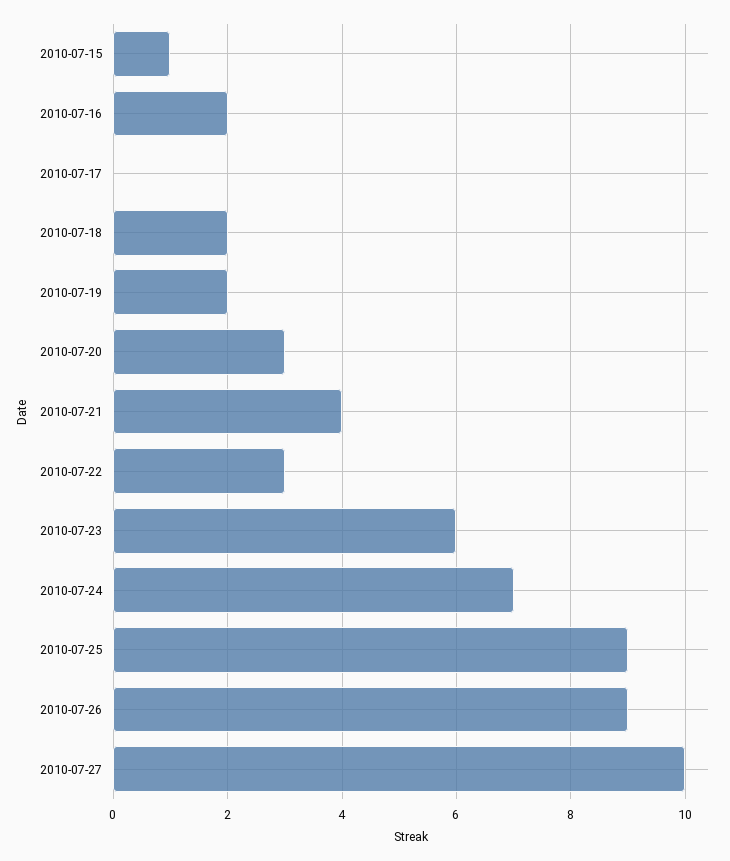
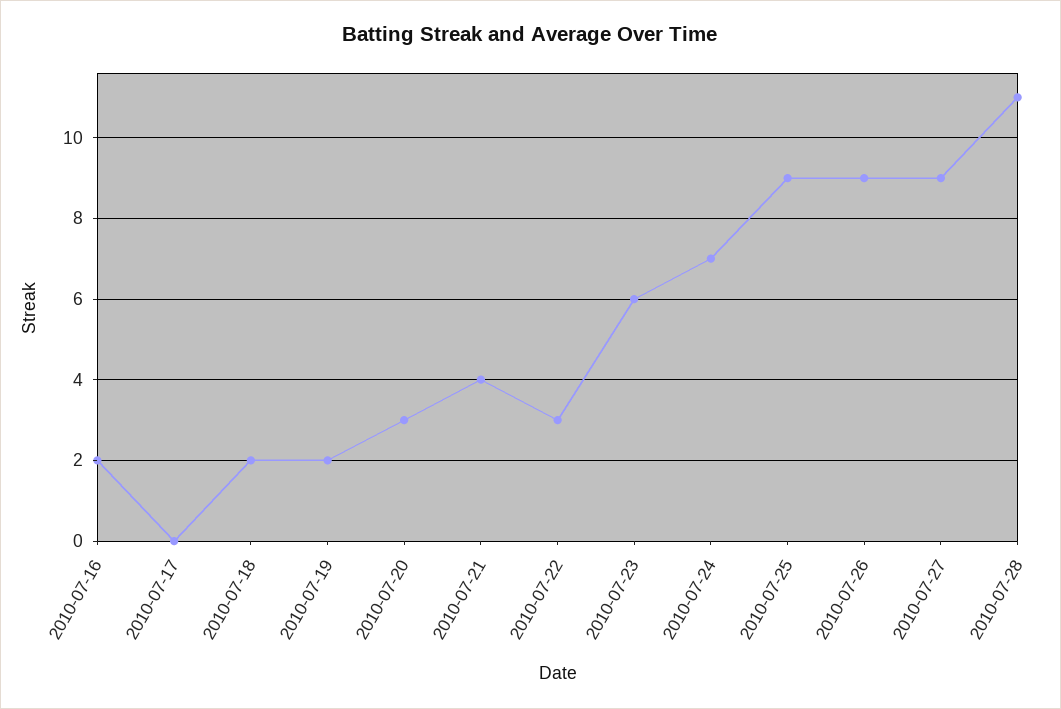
2010-07-15: 1 -> none
2010-07-27: 10 -> 9
2010-07-28: none -> 11

